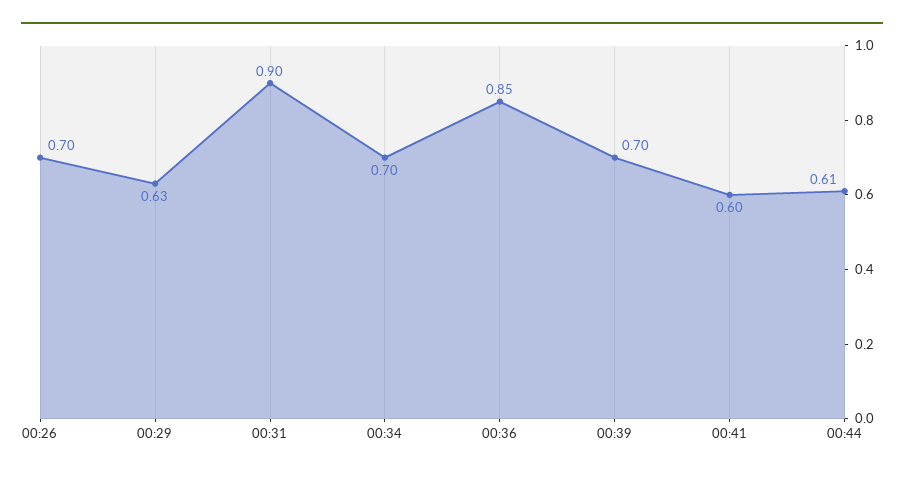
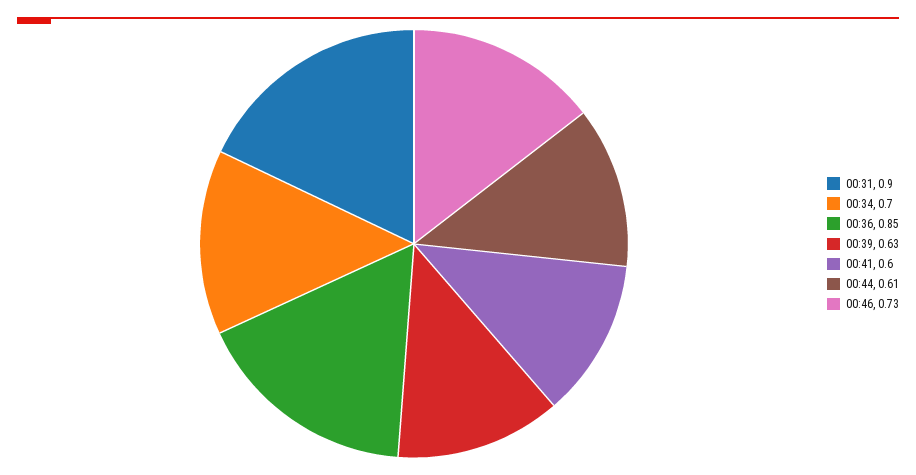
00:26: 0.7 -> none
00:29: 0.63 -> none
00:39: 0.7 -> 0.63
00:46: none -> 0.73

